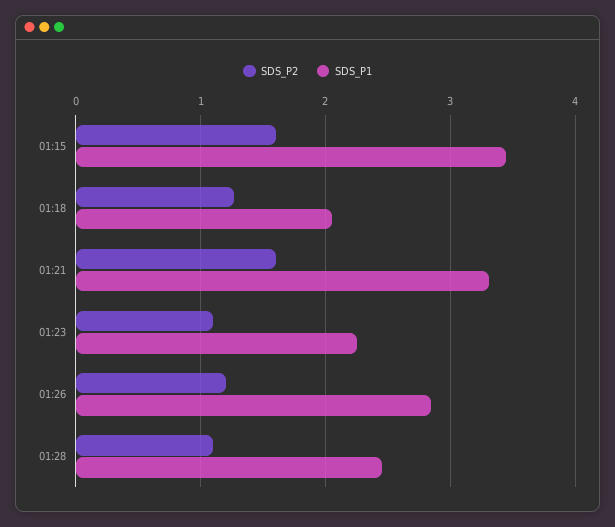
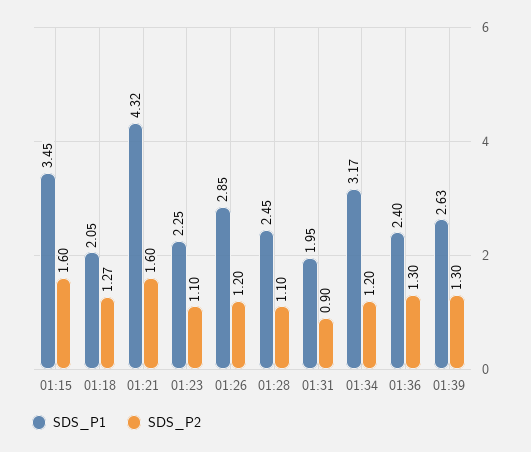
SDS_P1, 01:21: 3.3 -> 4.32
SDS_P1, 01:31: none -> 1.95
SDS_P2, 01:31: none -> 0.9
SDS_P1, 01:34: none -> 3.17
SDS_P2, 01:34: none -> 1.2
SDS_P1, 01:36: none -> 2.4
SDS_P2, 01:36: none -> 1.3
SDS_P1, 01:39: none -> 2.63
SDS_P2, 01:39: none -> 1.3

